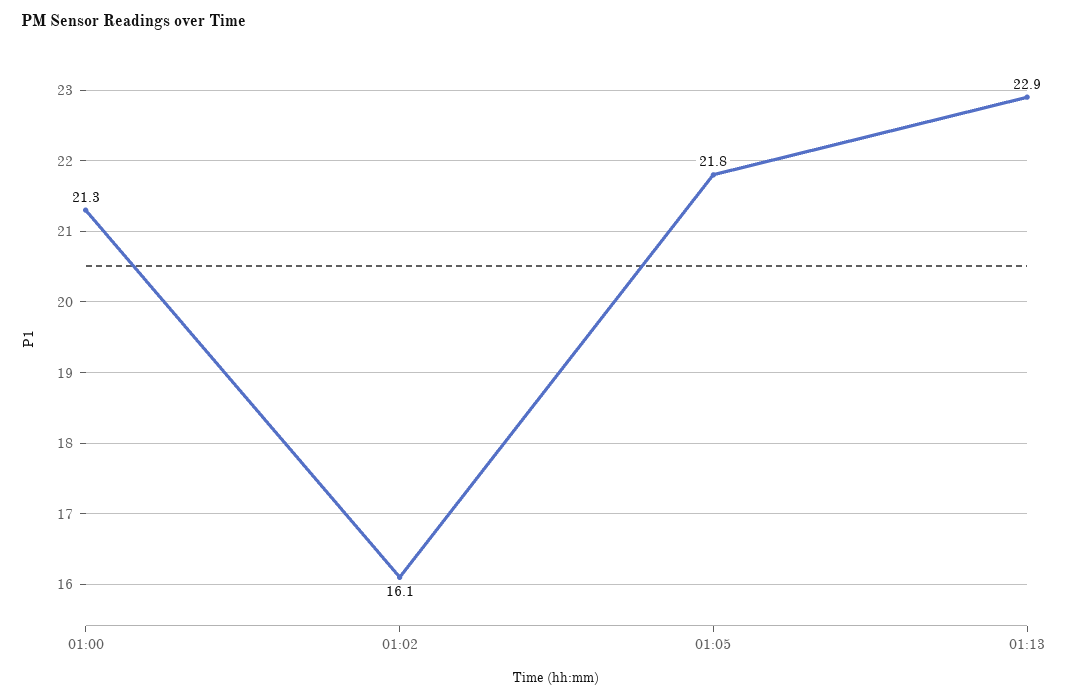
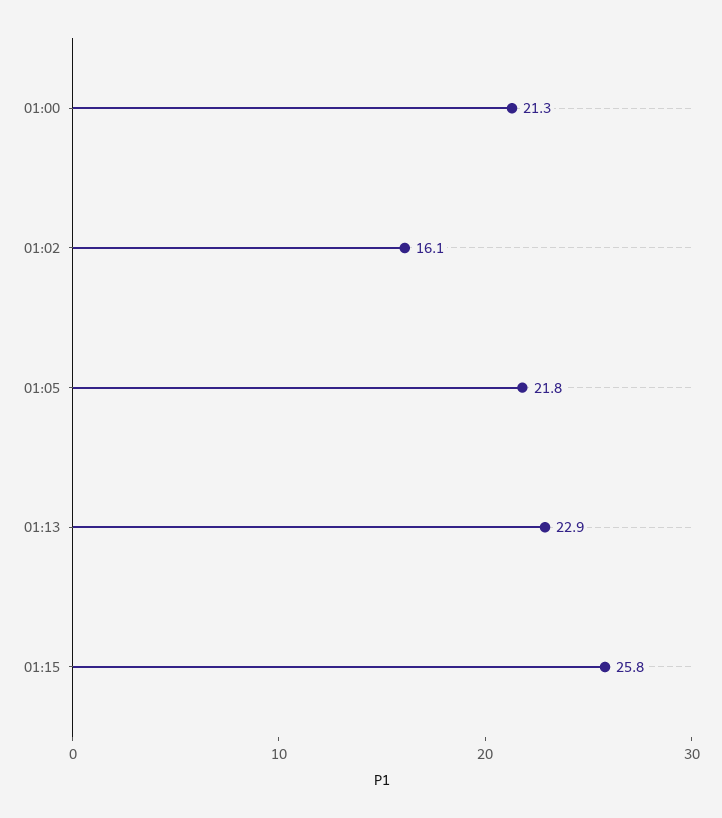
01:15: none -> 25.8

